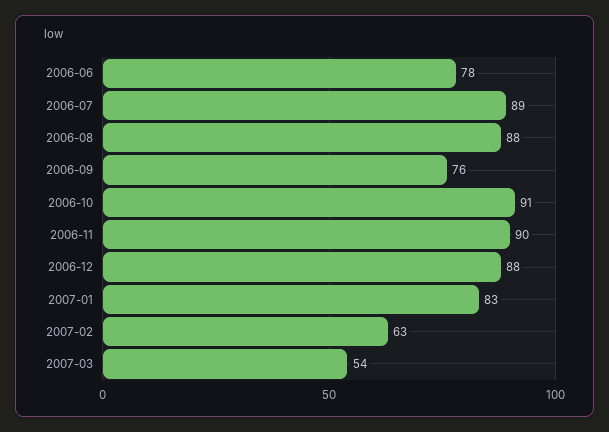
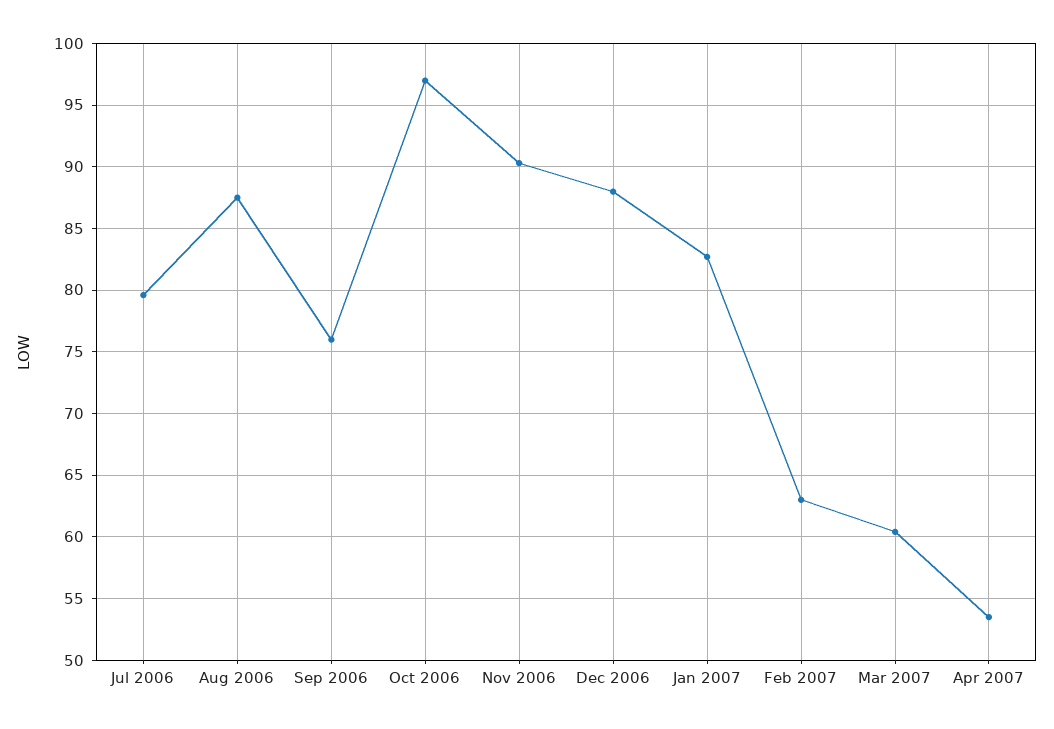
2006-06: 78 -> none
2006-07: 89 -> 79.5
2006-10: 91 -> 97
2007-03: 54 -> 60.5
Apr 2007: none -> 53.5

